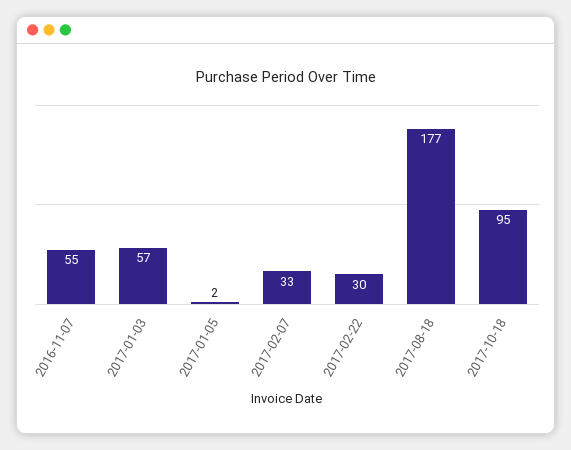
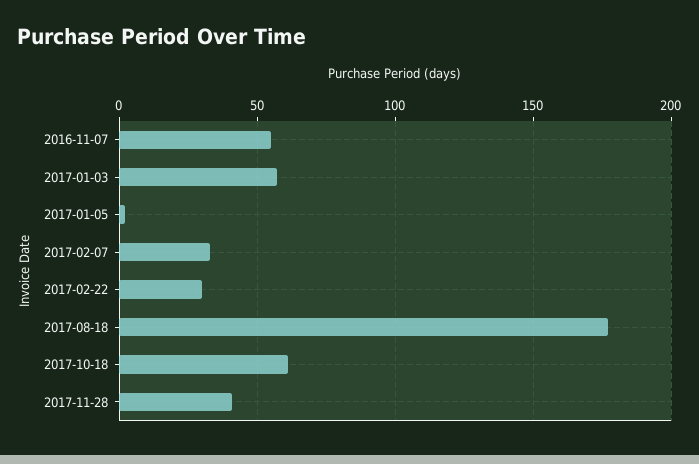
2017-10-18: 95 -> 60
2017-11-28: none -> 40

